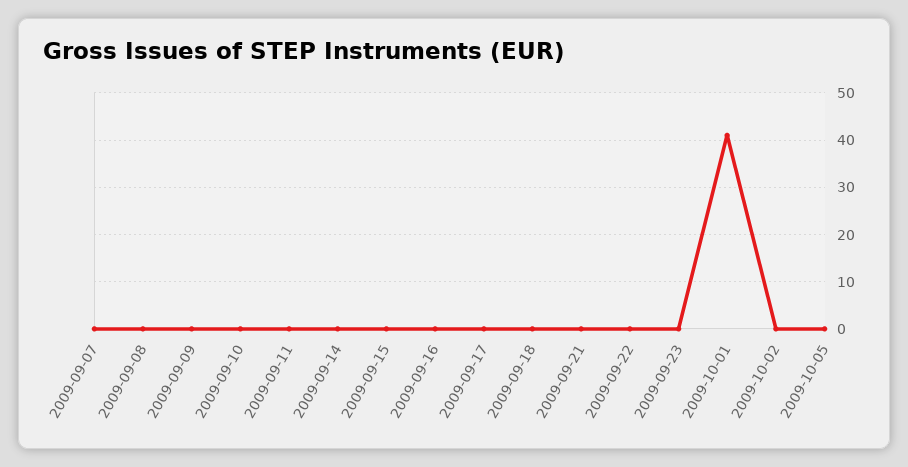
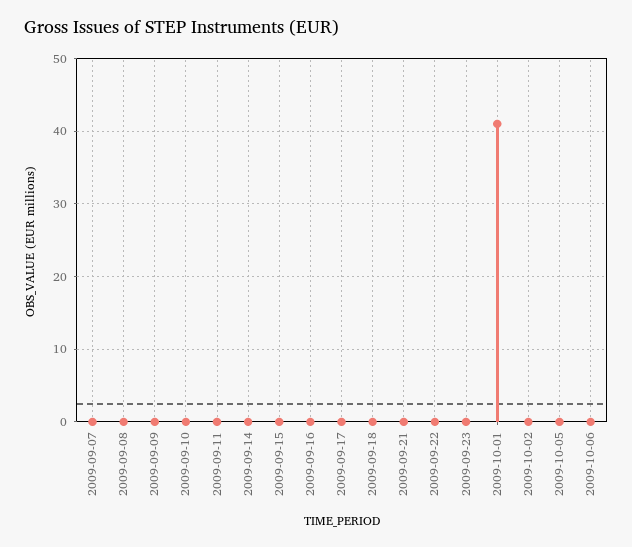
2009-10-06: none -> 0

